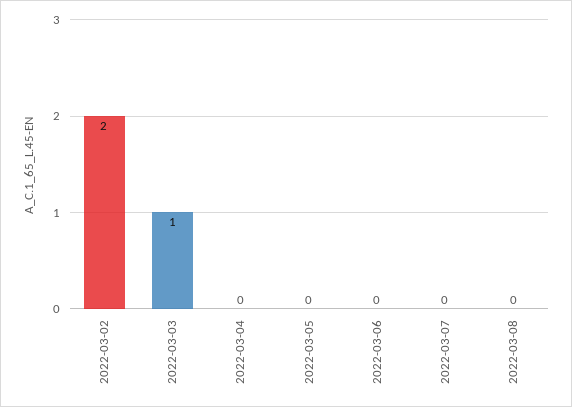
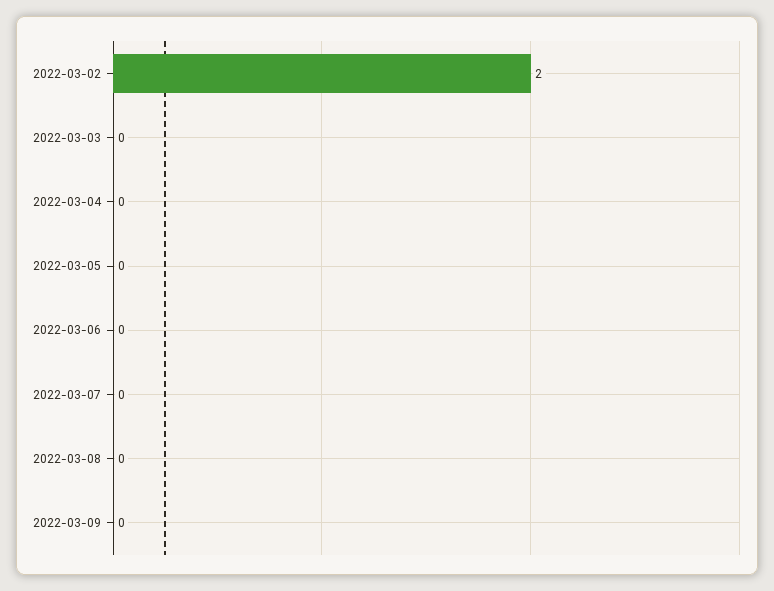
2022-03-03: 1 -> 0
2022-03-09: none -> 0

